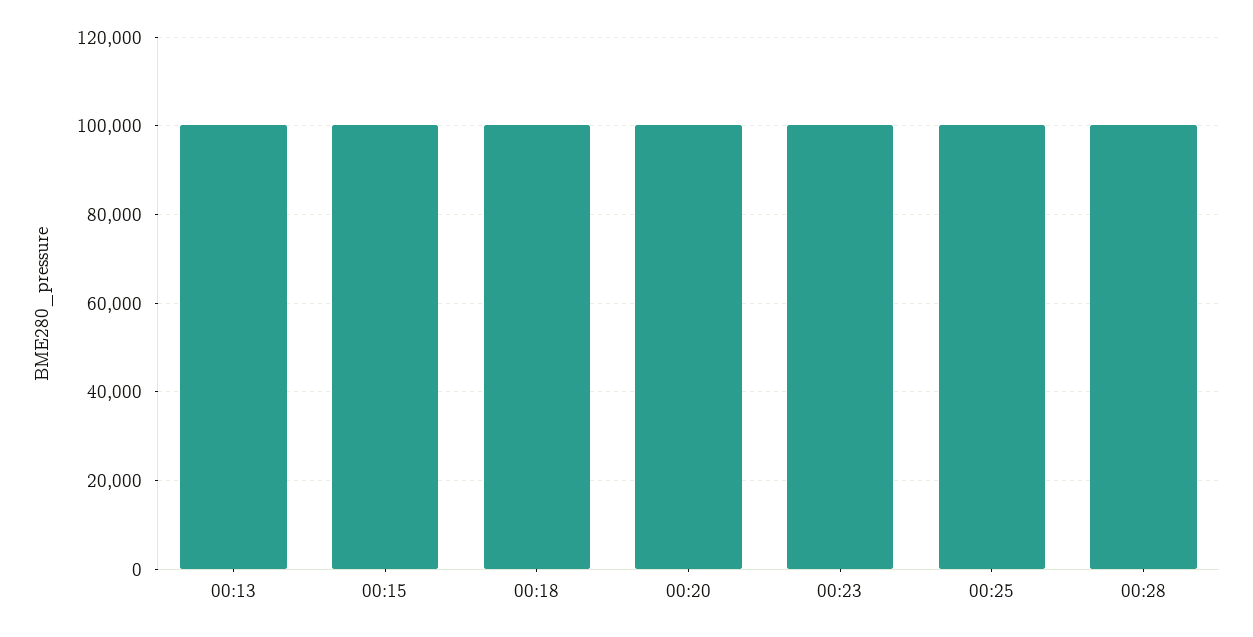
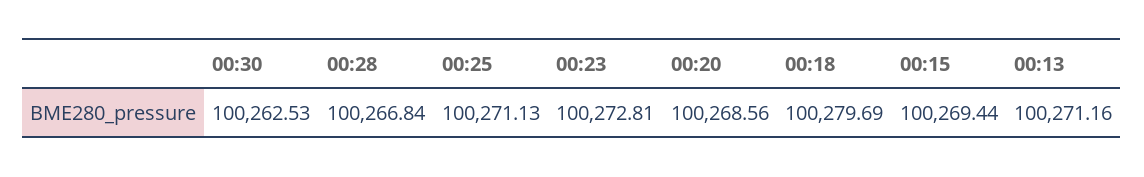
00:30: none -> 100262.53

